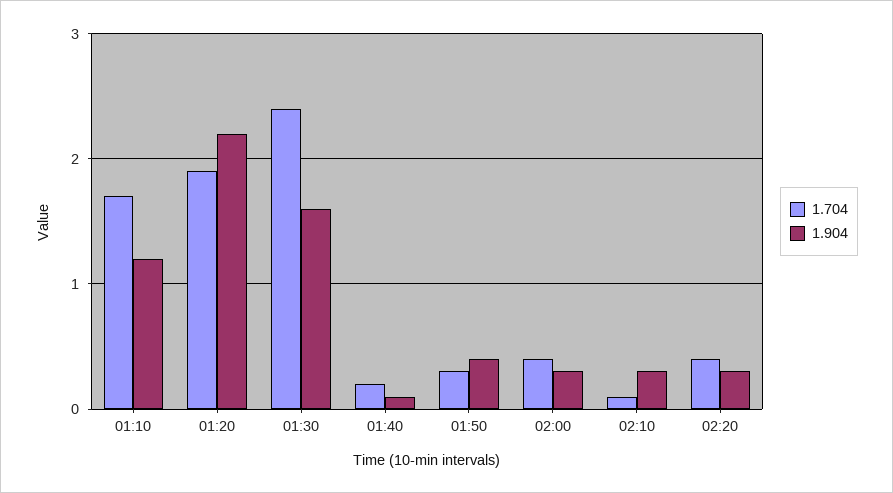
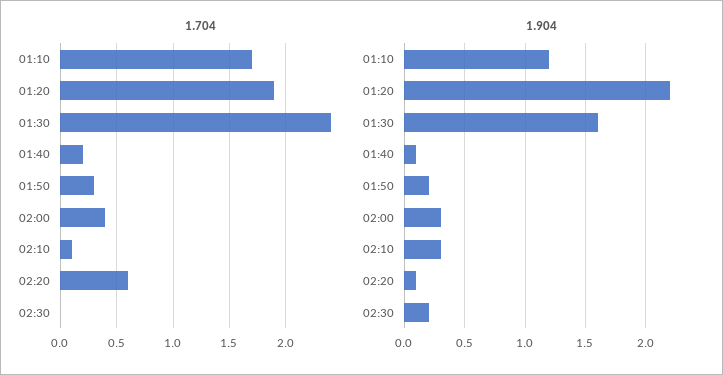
1.904, 01:50: 0.4 -> 0.2
1.704, 02:20: 0.4 -> 0.6
1.904, 02:20: 0.3 -> 0.1
1.704, 02:30: none -> 0
1.904, 02:30: none -> 0.2

